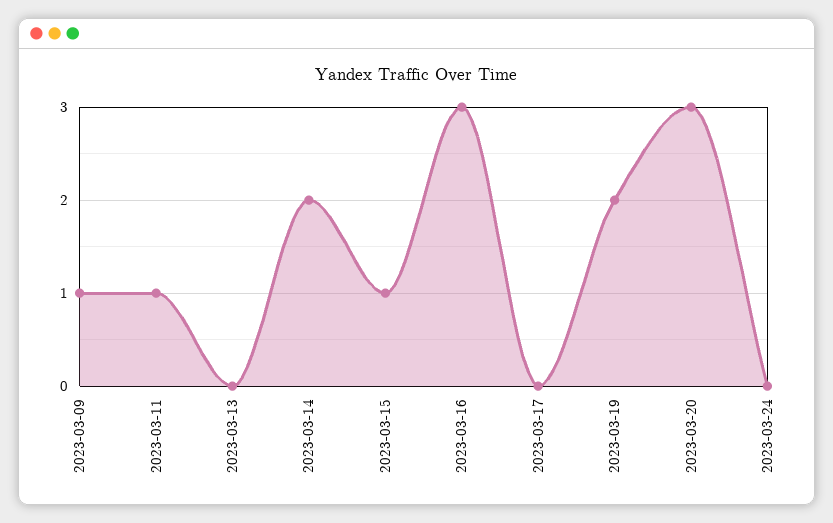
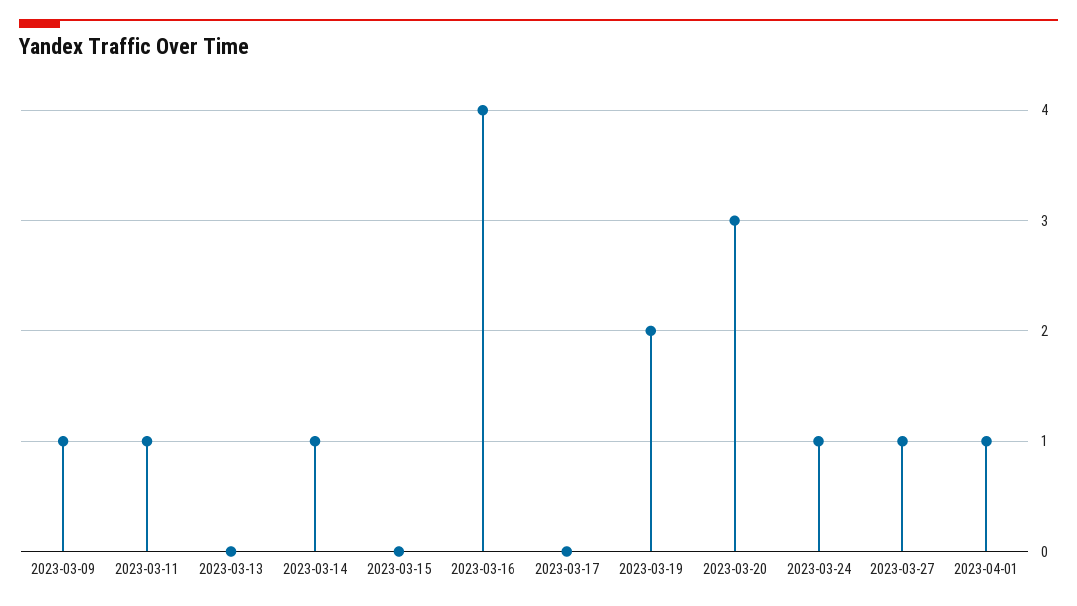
2023-03-14: 2 -> 1
2023-03-15: 1 -> 0
2023-03-16: 3 -> 4
2023-03-24: 0 -> 1
2023-03-27: none -> 1
2023-04-01: none -> 1

